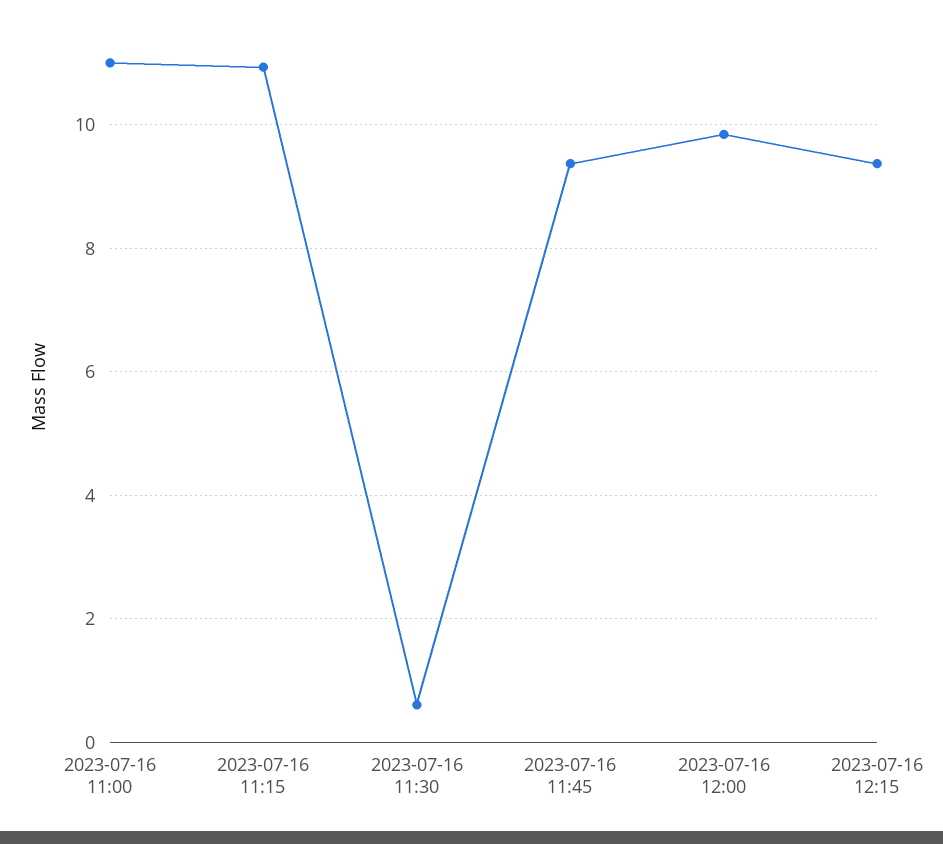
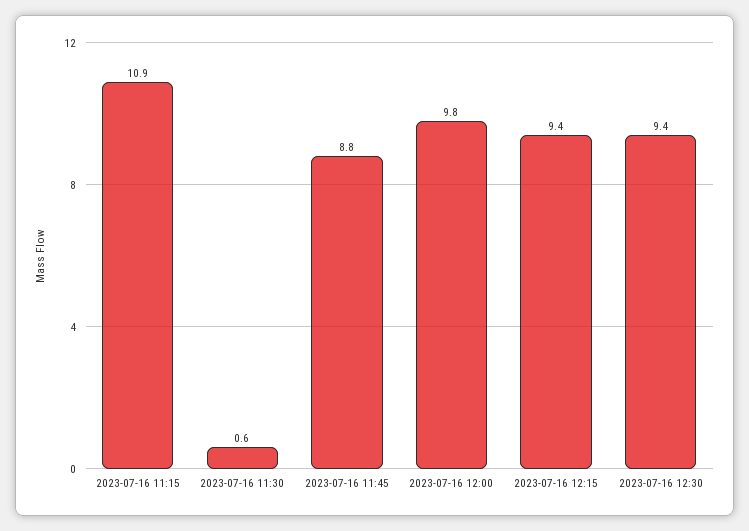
2023-07-16 11:00: 11 -> none
2023-07-16 11:45: 9.4 -> 8.8
2023-07-16 12:30: none -> 9.4

